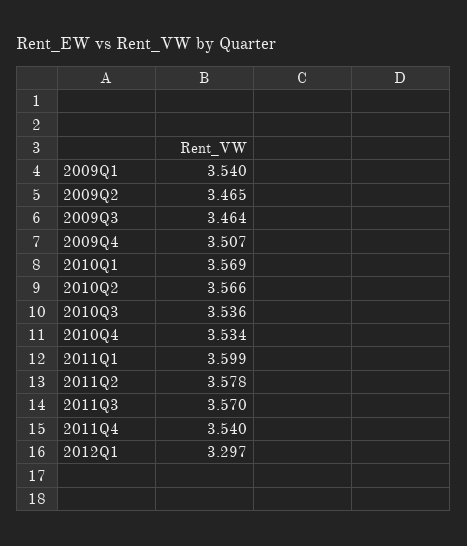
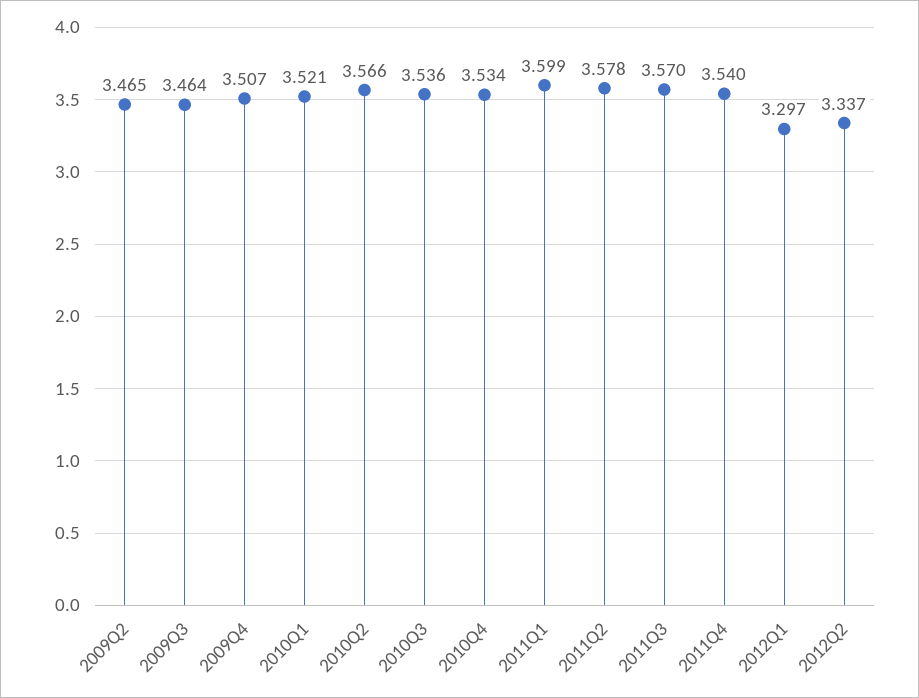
2009Q1: 3.54 -> none
2010Q1: 3.569 -> 3.521
2012Q2: none -> 3.337

